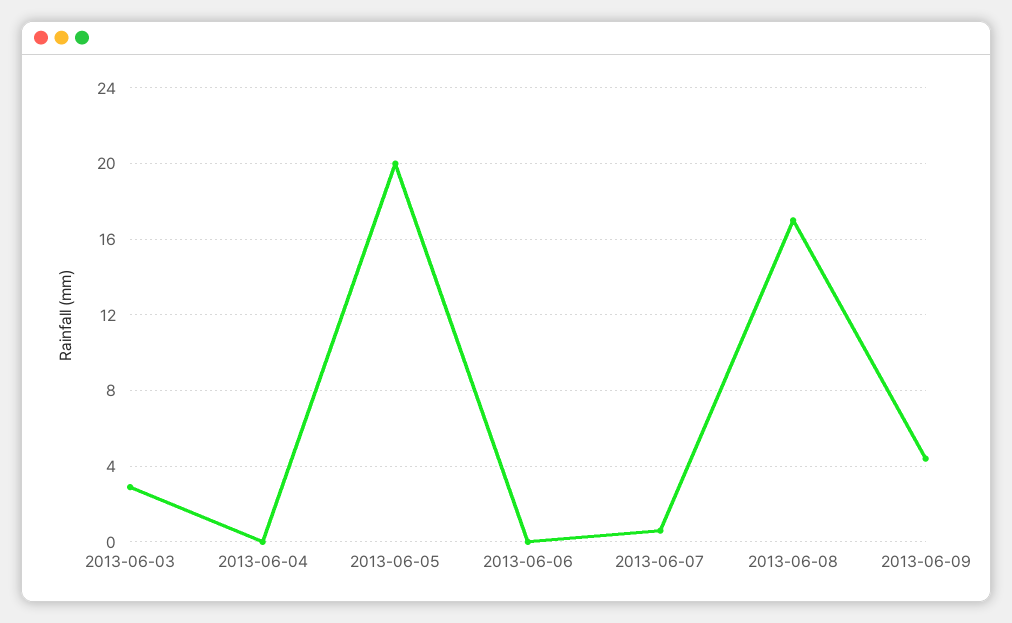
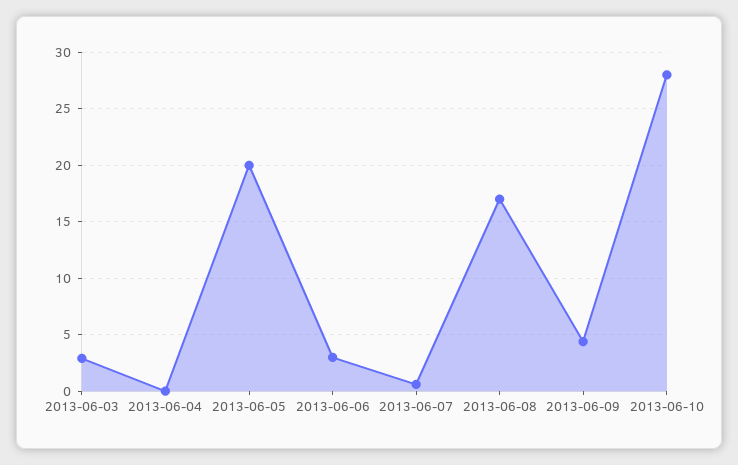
2013-06-06: 0 -> 3
2013-06-10: none -> 28

